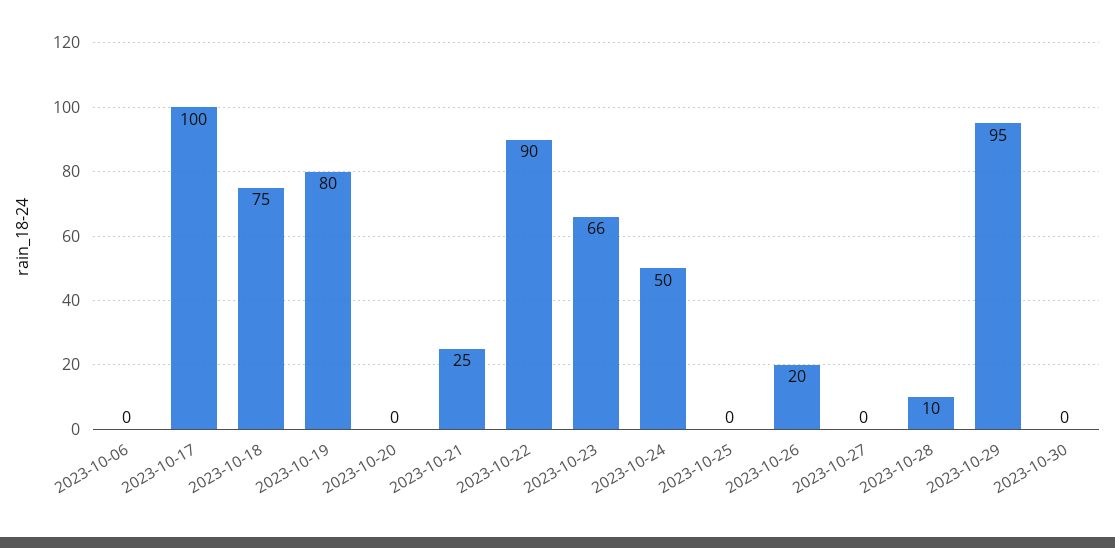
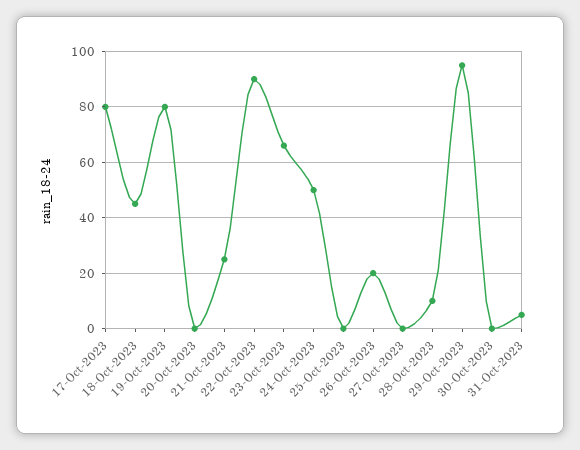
2023-10-06: 0 -> none
2023-10-17: 100 -> 80
2023-10-18: 75 -> 45
31-Oct-2023: none -> 5

